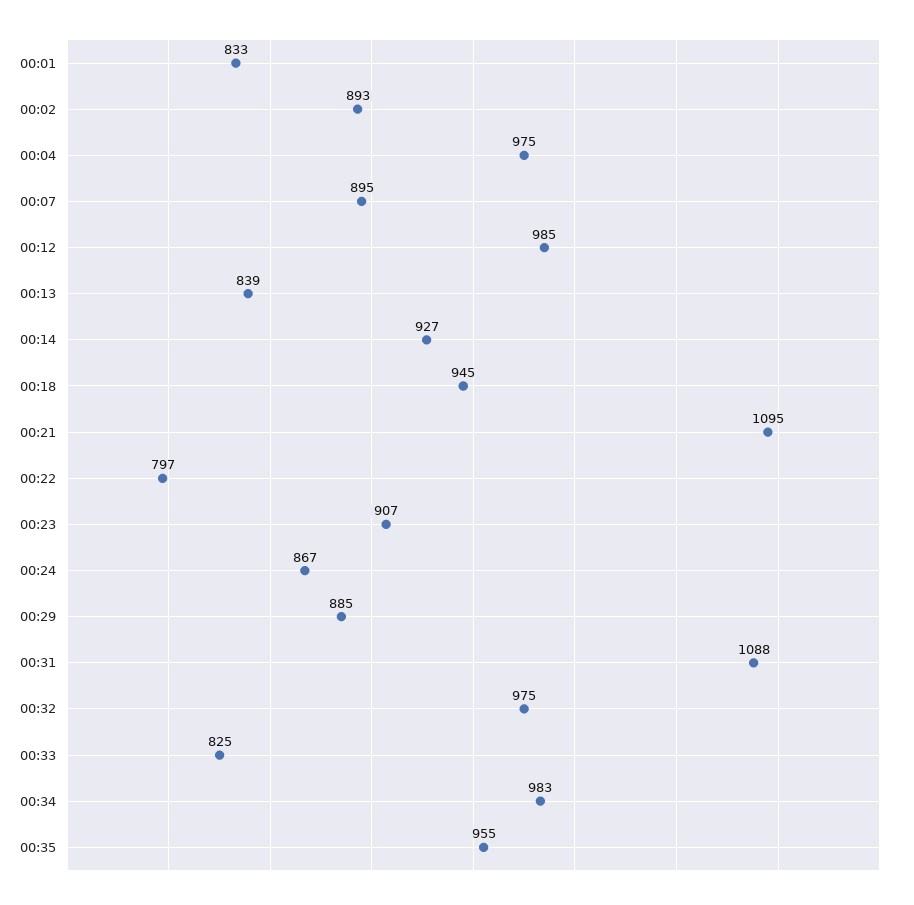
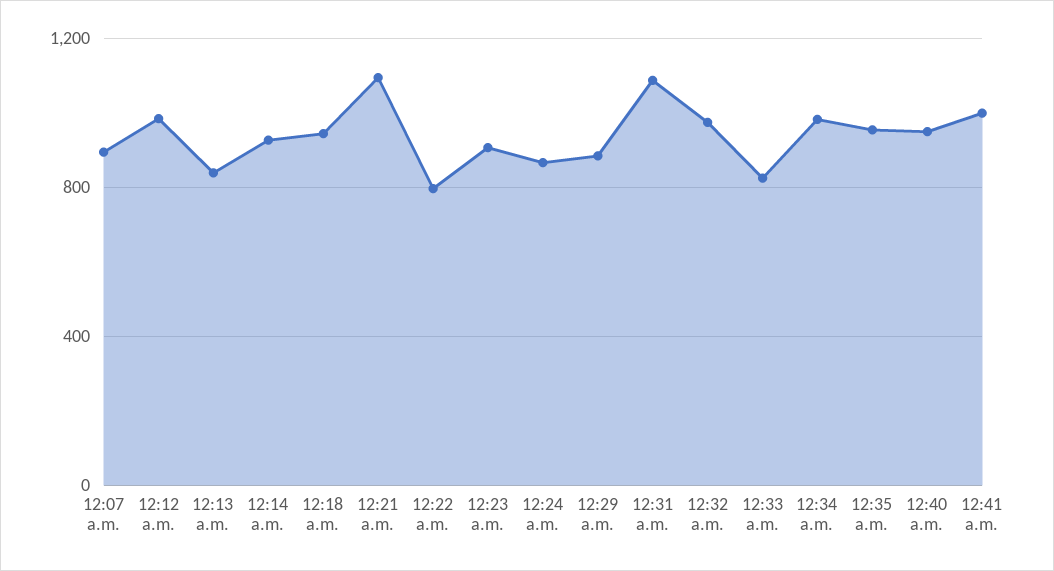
00:01: 833 -> none
00:02: 893 -> none
00:04: 975 -> none
12:40 a.m.: none -> 950
12:41 a.m.: none -> 1000

